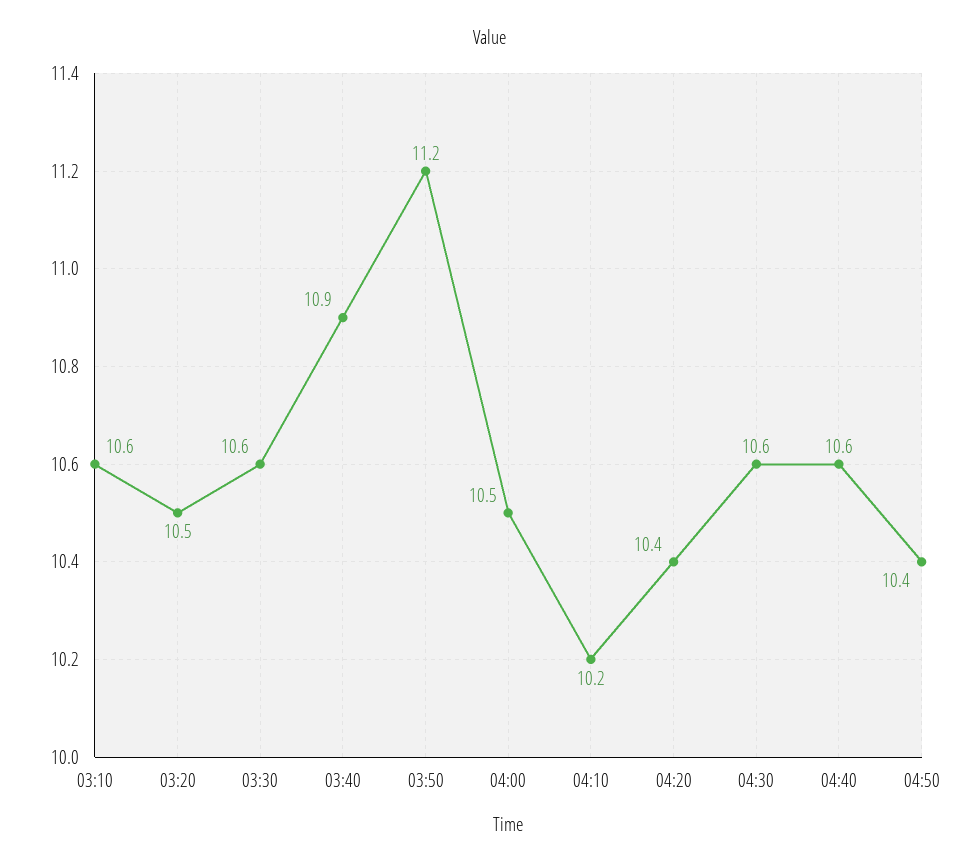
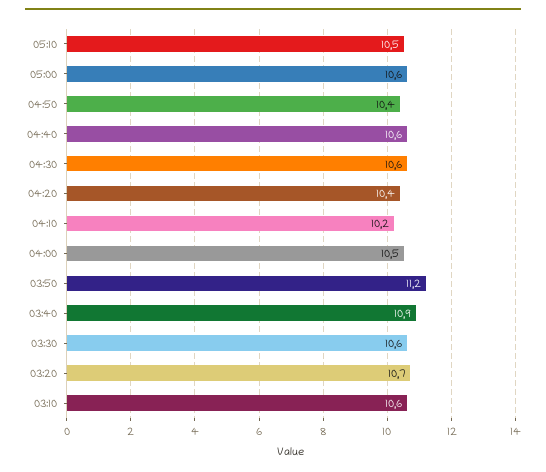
03:20: 10.5 -> 10.7
05:10: none -> 10.5
05:00: none -> 10.6

